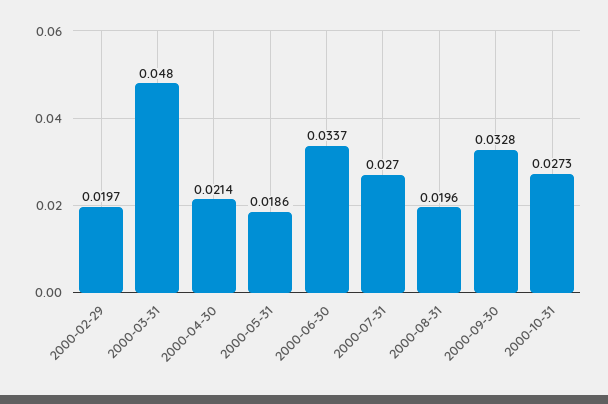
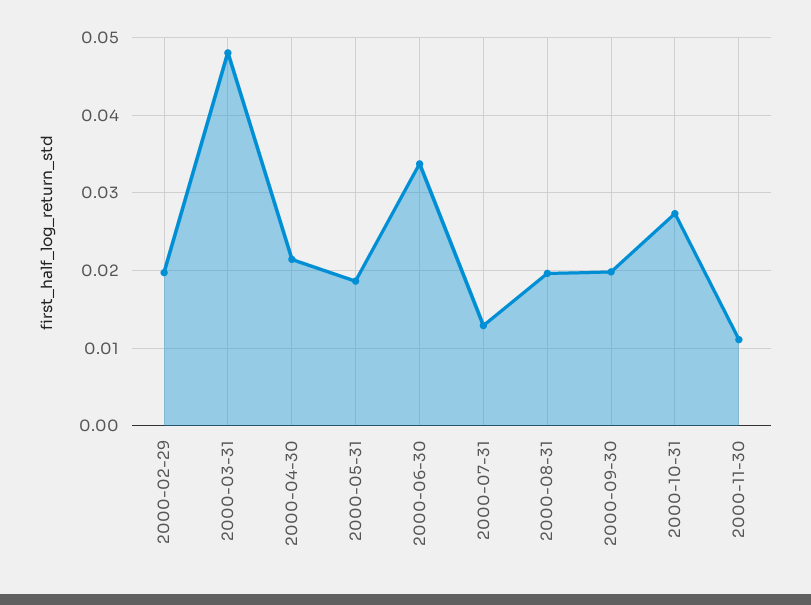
2000-07-31: 0.027 -> 0.013
2000-09-30: 0.0328 -> 0.02
2000-11-30: none -> 0.011

